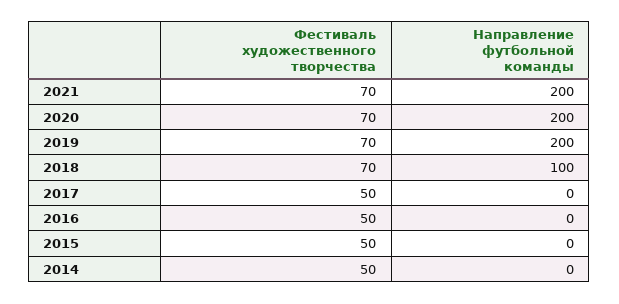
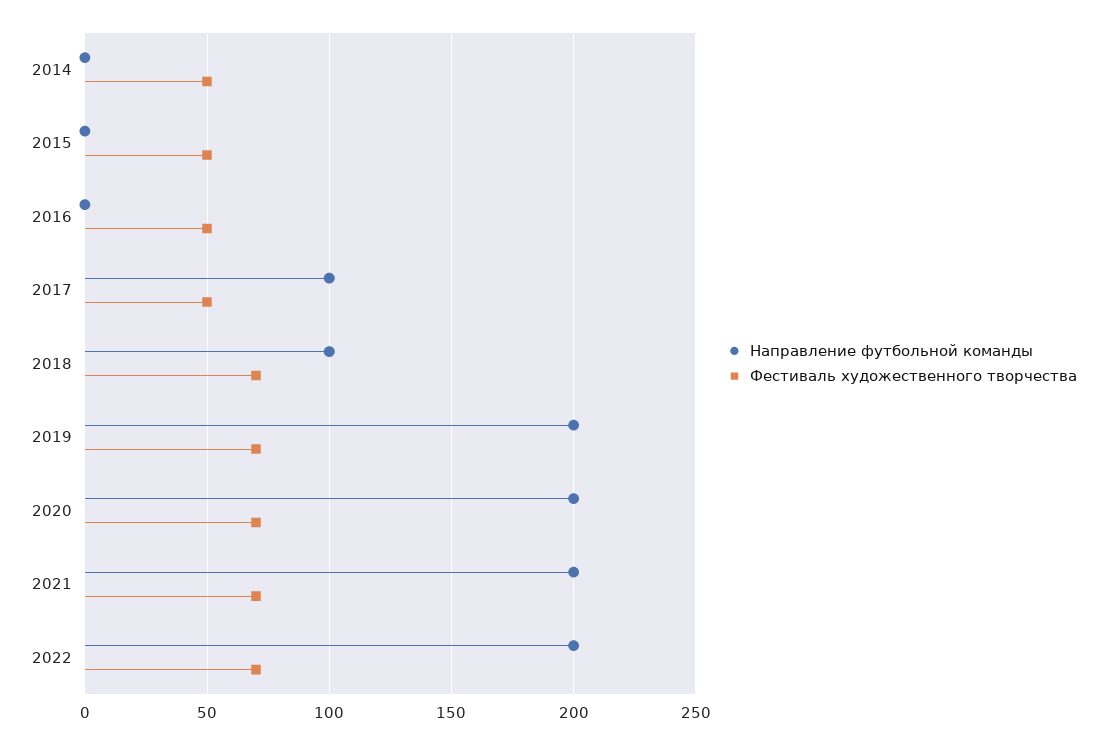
Направление футбольной команды, 2017: 0 -> 100
Направление футбольной команды, 2022: none -> 200
Фестиваль художественного творчества, 2022: none -> 70

